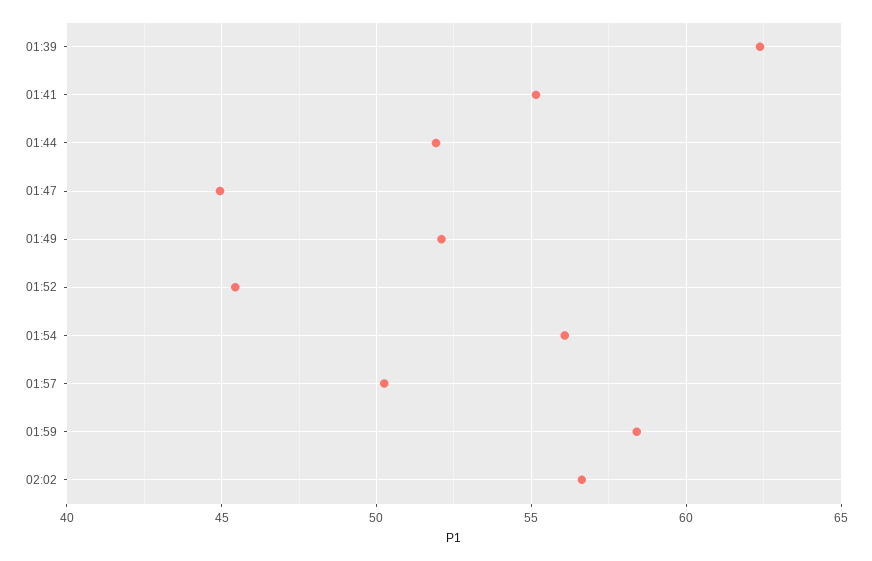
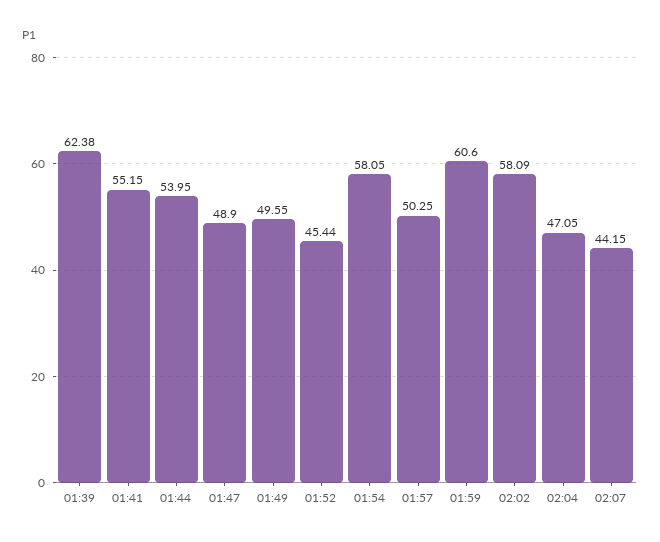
01:44: 52 -> 53.95
01:47: 45 -> 48.9
01:49: 52 -> 49.55
01:54: 56 -> 58.05
01:59: 58.5 -> 60.6
02:02: 56.5 -> 58.09
02:04: none -> 47.05
02:07: none -> 44.15

